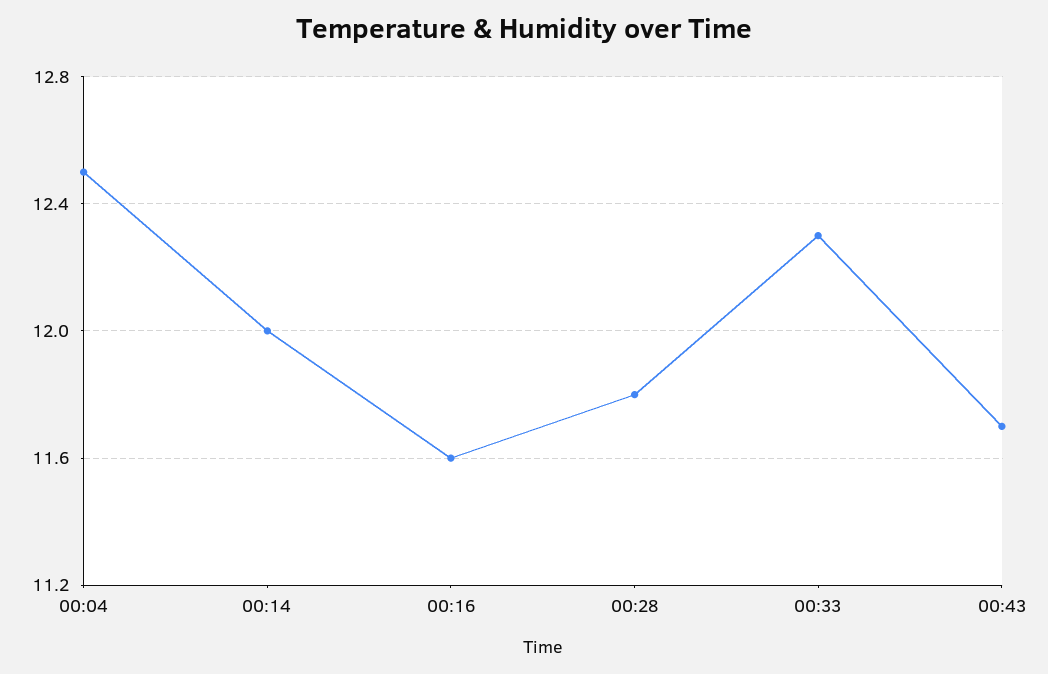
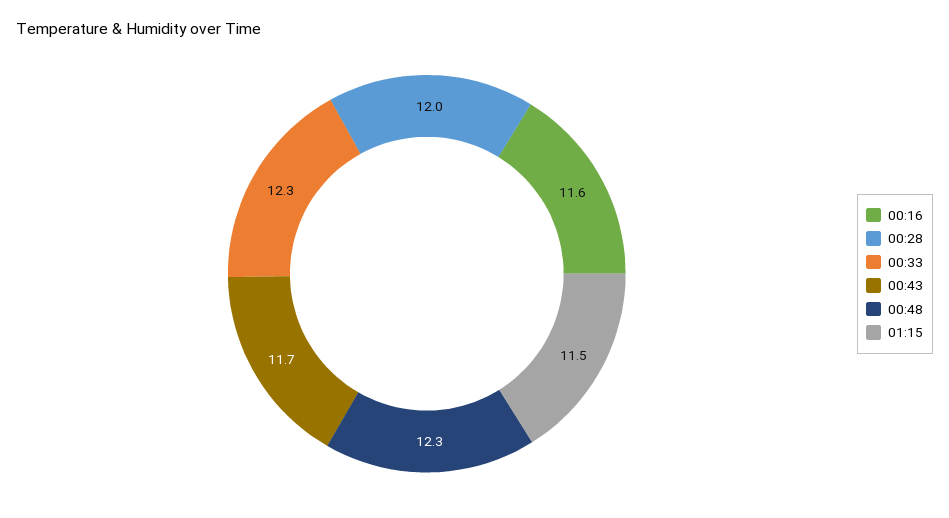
00:04: 12.5 -> none
00:14: 12 -> none
00:28: 11.8 -> 12
00:48: none -> 12.3
01:15: none -> 11.5

